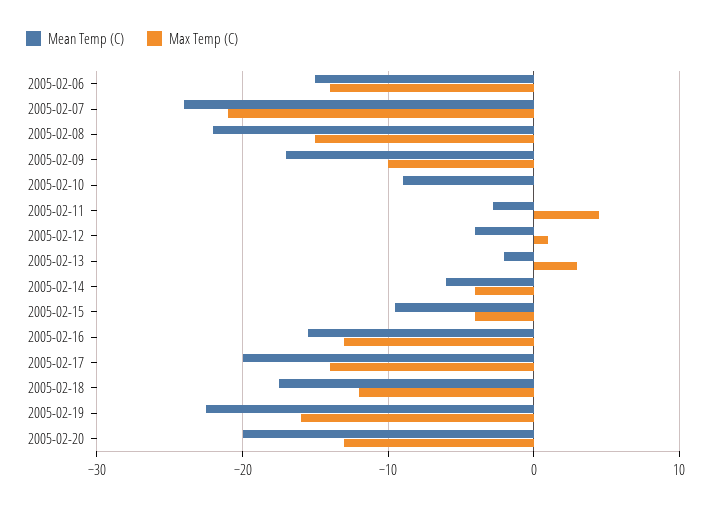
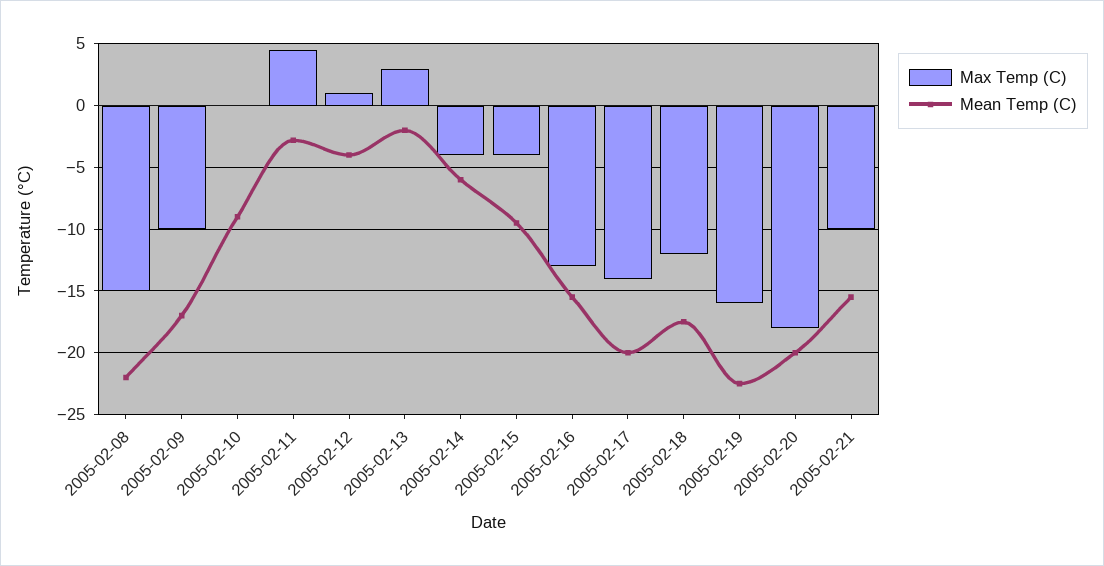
Mean Temp (C), 2005-02-06: -15 -> none
Max Temp (C), 2005-02-06: -14 -> none
Mean Temp (C), 2005-02-07: -24 -> none
Max Temp (C), 2005-02-07: -21 -> none
Max Temp (C), 2005-02-20: -13 -> -18
Max Temp (C), 2005-02-21: none -> -10
Mean Temp (C), 2005-02-21: none -> -15.5

